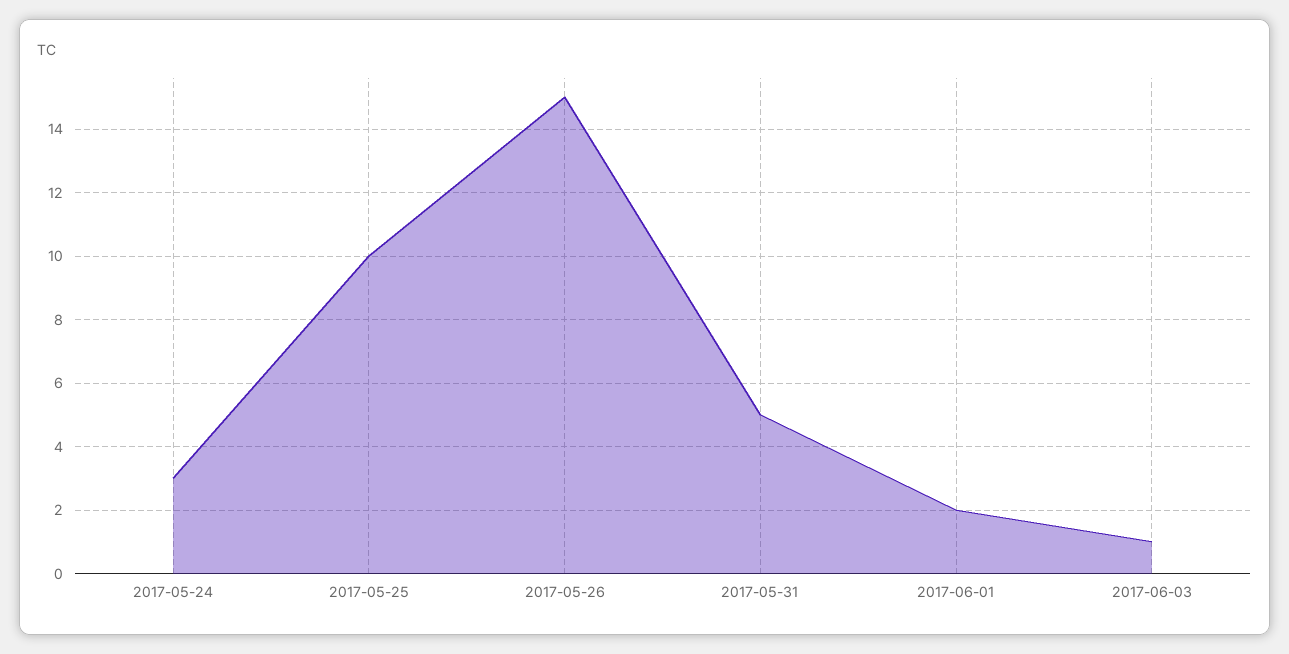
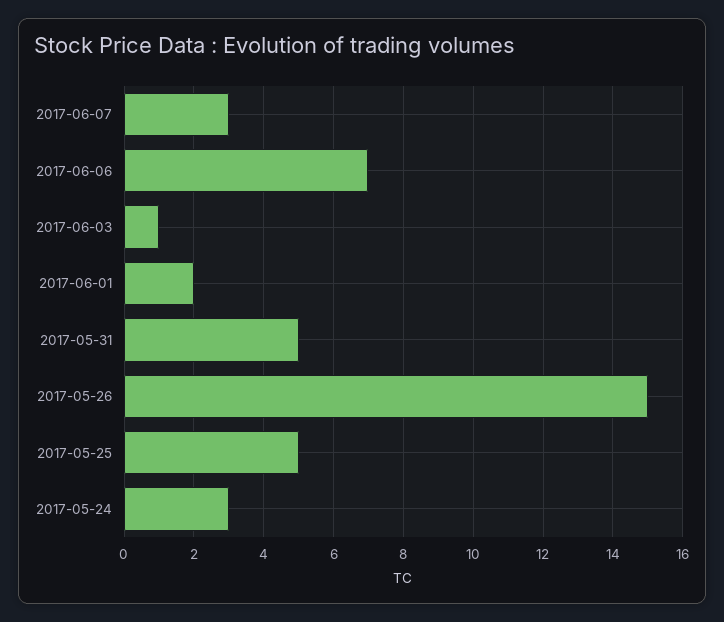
2017-05-25: 10 -> 5
2017-06-07: none -> 3
2017-06-06: none -> 7

